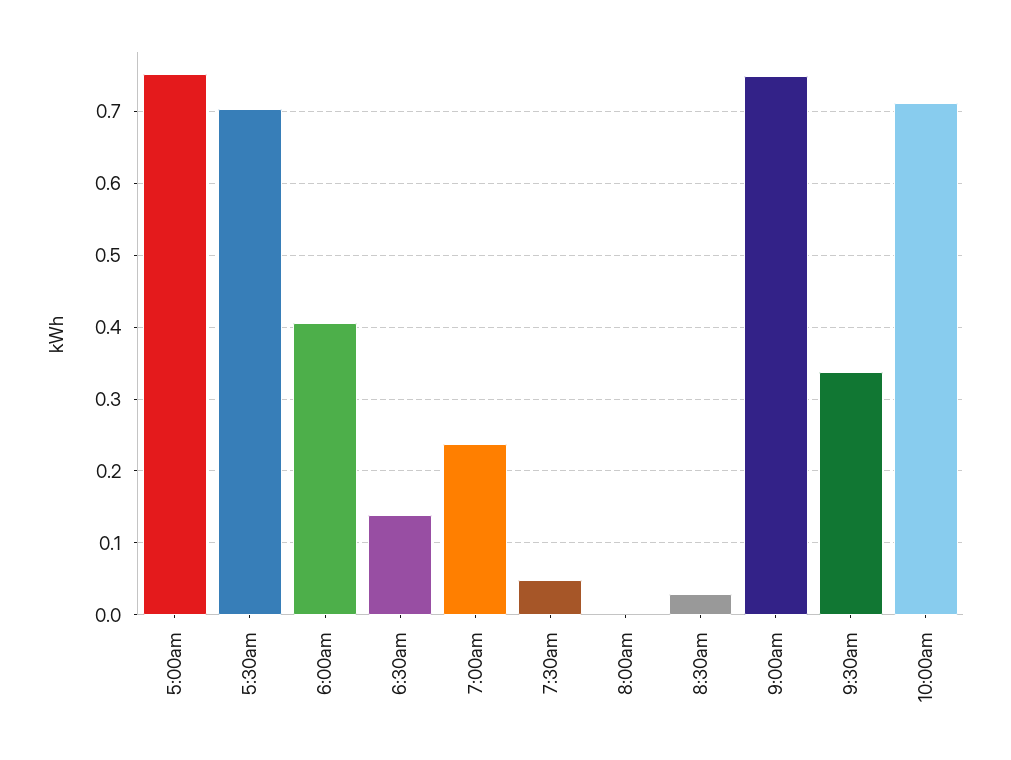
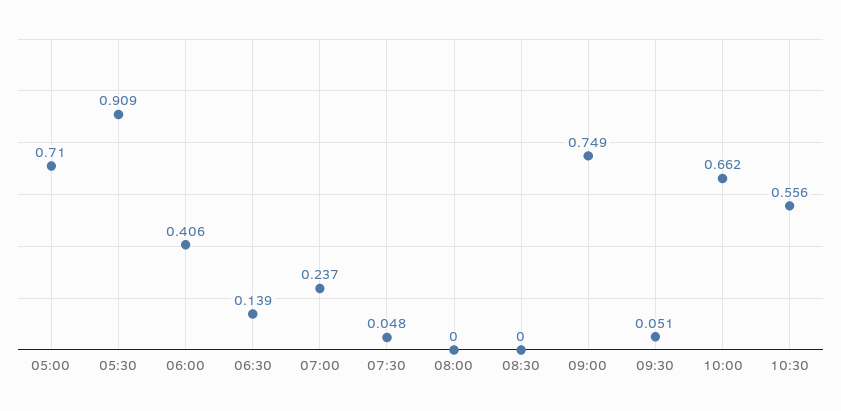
5:00am: 0.75 -> 0.71
5:30am: 0.7 -> 0.909
8:30am: 0.03 -> 0
9:30am: 0.34 -> 0.051
10:00am: 0.71 -> 0.662
10:30: none -> 0.556

